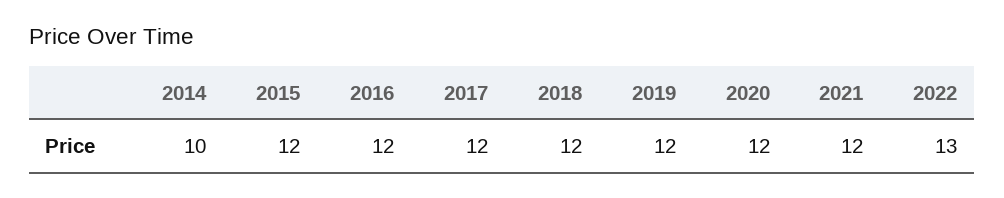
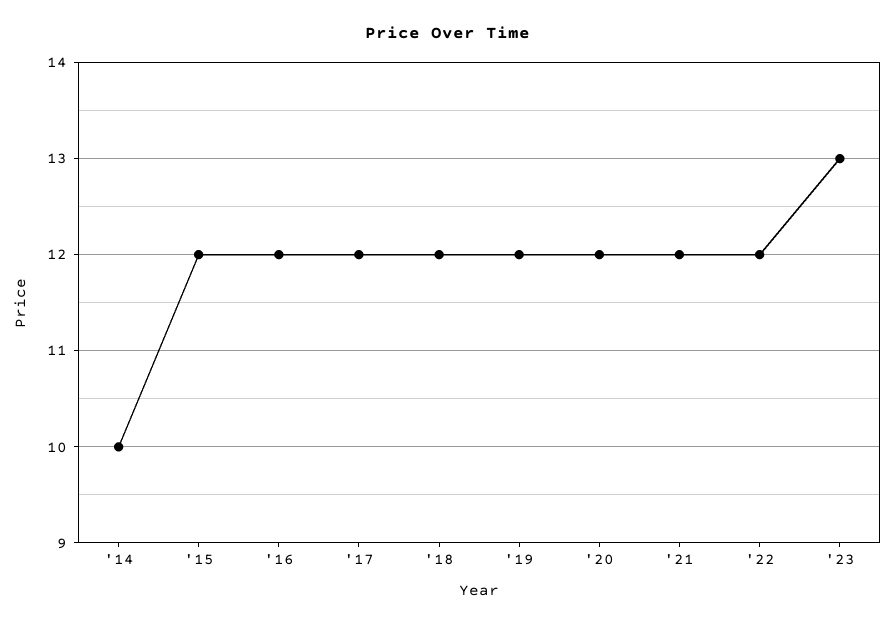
2022: 13 -> 12
'23: none -> 13

